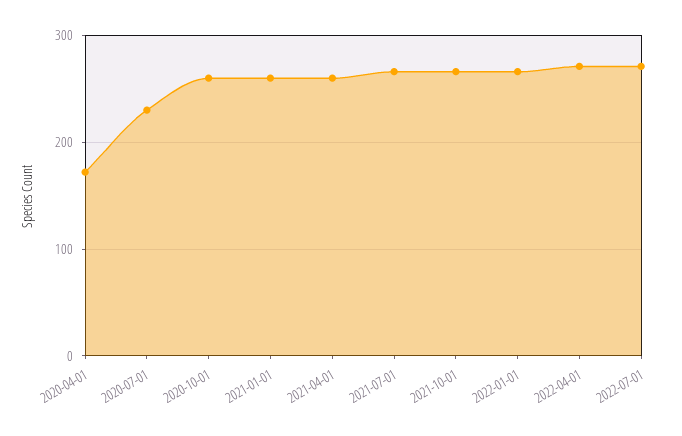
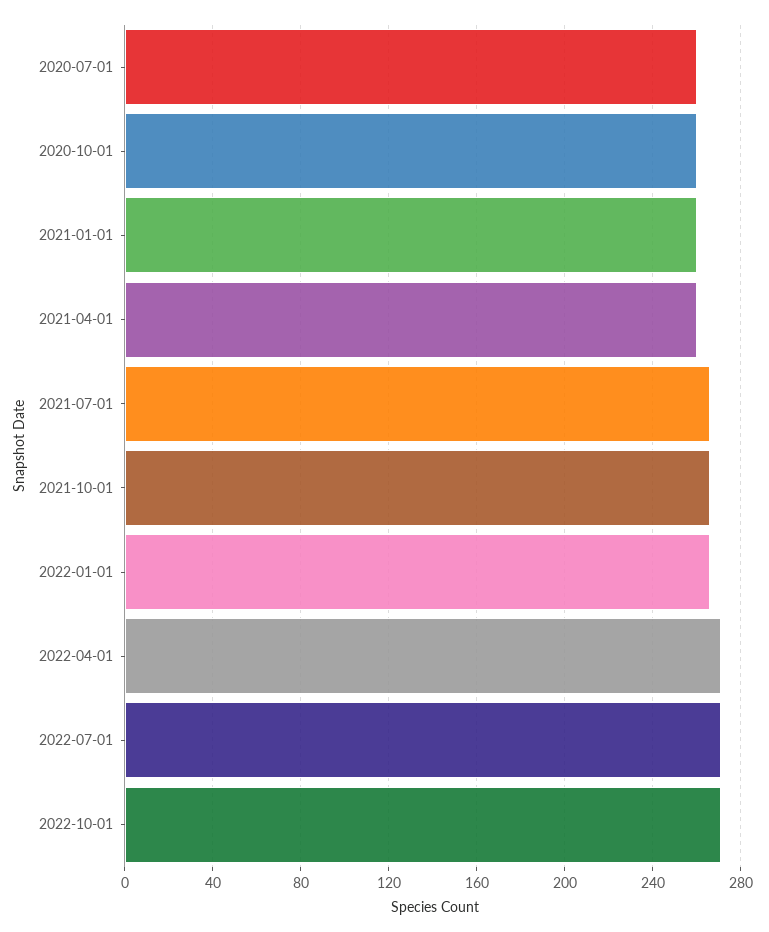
2020-04-01: 170 -> none
2020-07-01: 230 -> 260
2022-10-01: none -> 270

